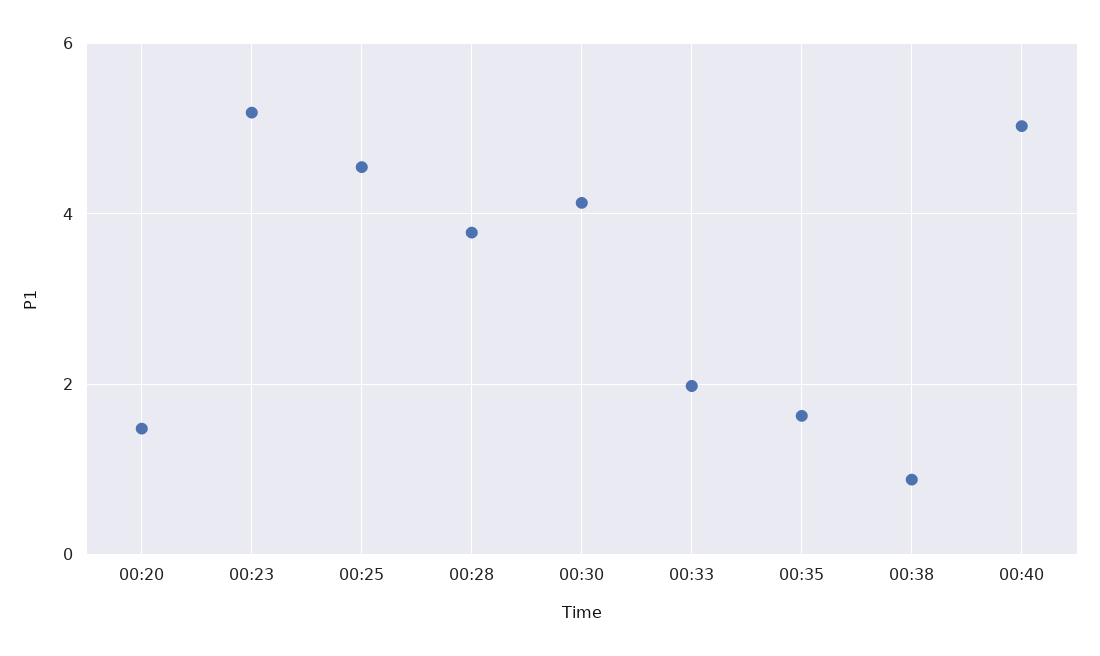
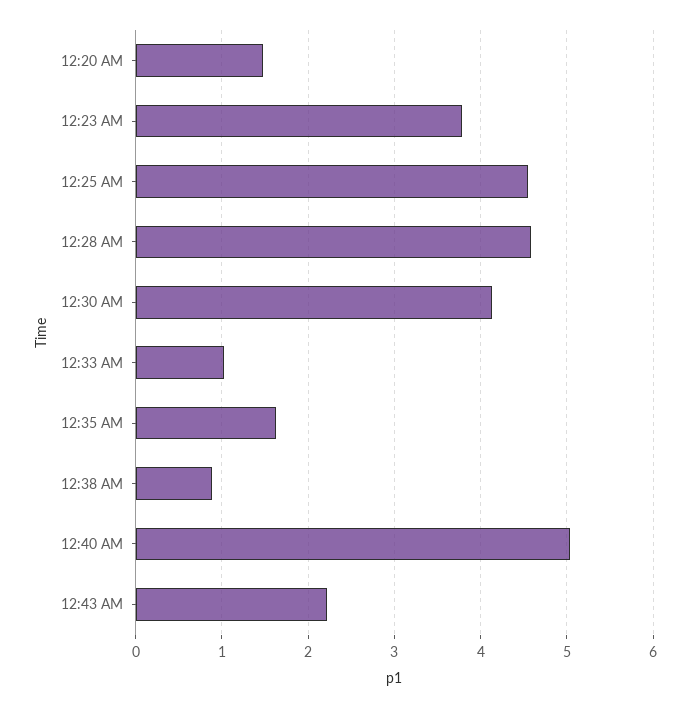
00:23: 5.2 -> 3.8
00:28: 3.8 -> 4.6
00:33: 2 -> 1
12:43 AM: none -> 2.2

